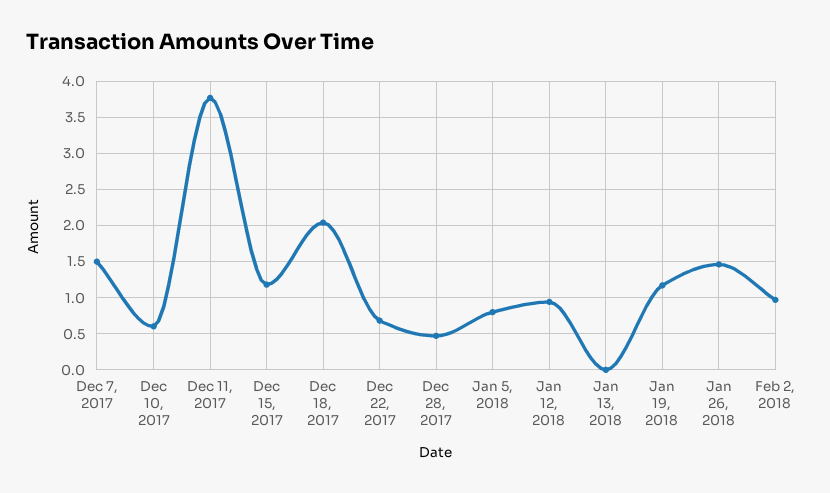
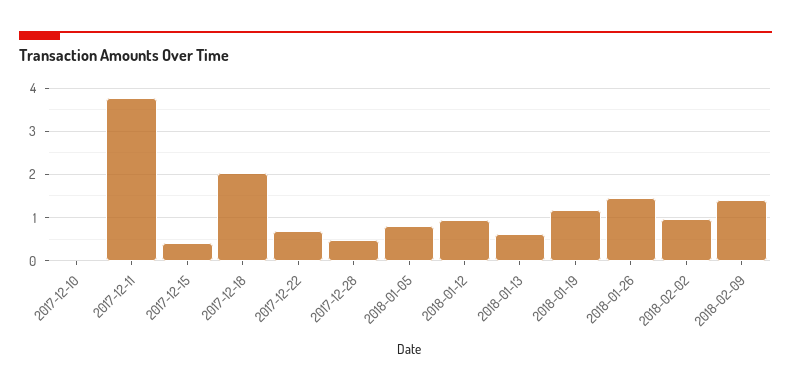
Dec 7, 2017: 1.5 -> none
Dec 10, 2017: 0.6 -> 0
Dec 15, 2017: 1.2 -> 0.4
Jan 13, 2018: 0 -> 0.6
2018-02-09: none -> 1.4

